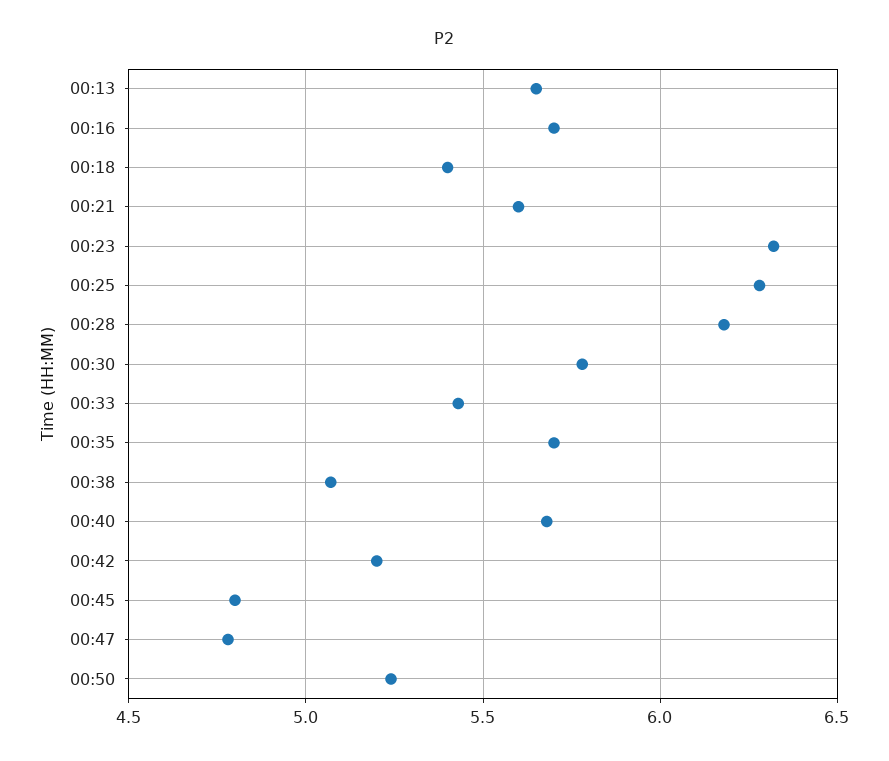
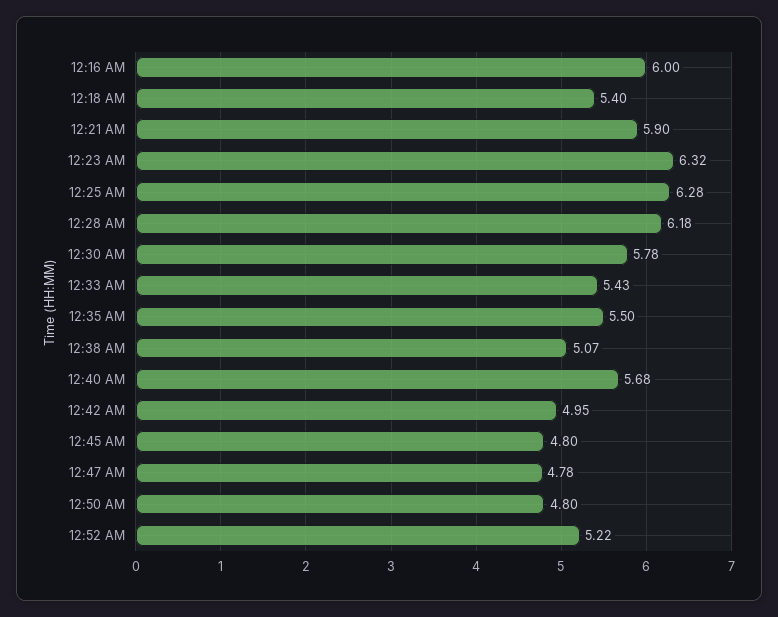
00:13: 5.65 -> none
00:16: 5.7 -> 6
00:21: 5.6 -> 5.9
00:35: 5.7 -> 5.5
00:42: 5.2 -> 4.95
00:50: 5.25 -> 4.8
12:52 AM: none -> 5.22

